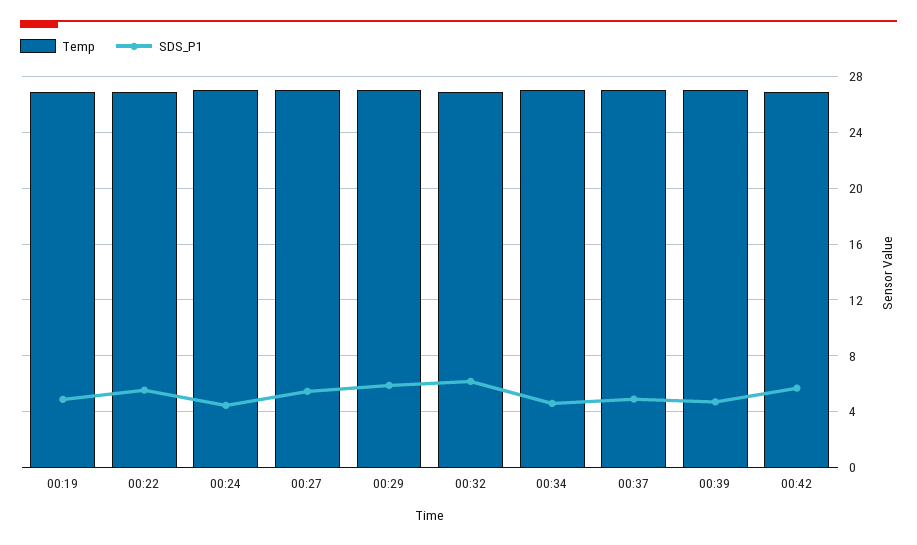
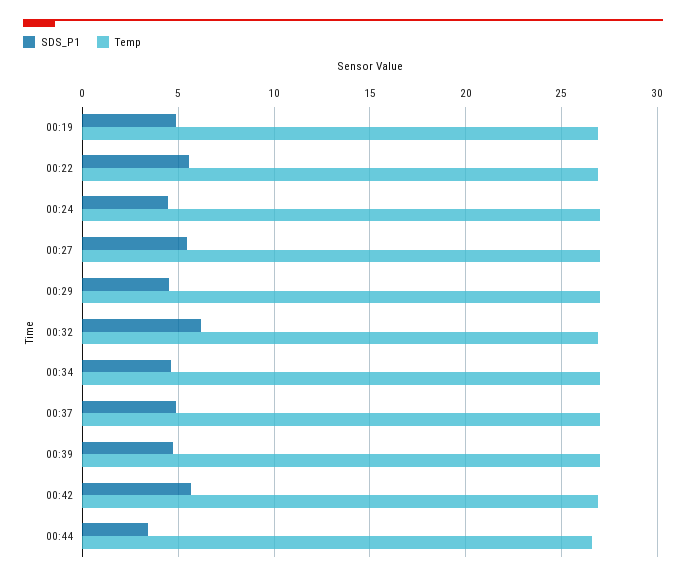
SDS_P1, 00:29: 6 -> 4.5
SDS_P1, 00:44: none -> 3.5
Temp, 00:44: none -> 26.5

